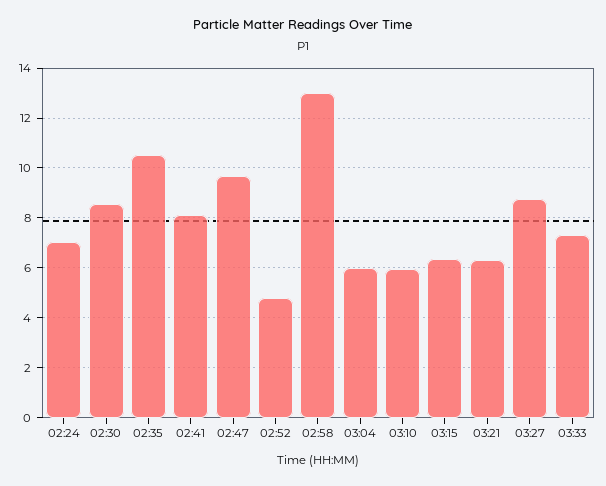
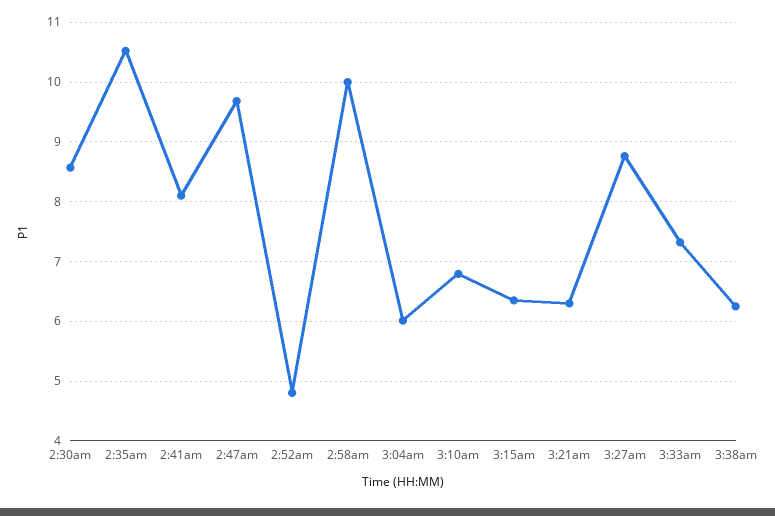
02:24: 7 -> none
02:58: 13 -> 10
03:10: 6 -> 6.8
3:38am: none -> 6.2

